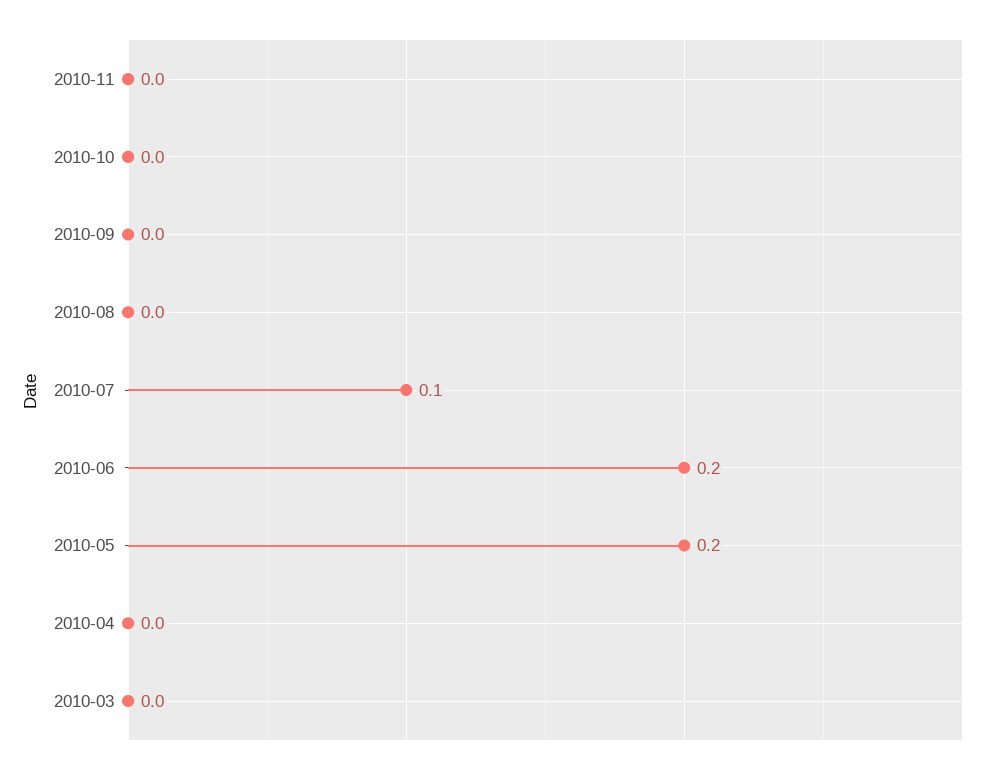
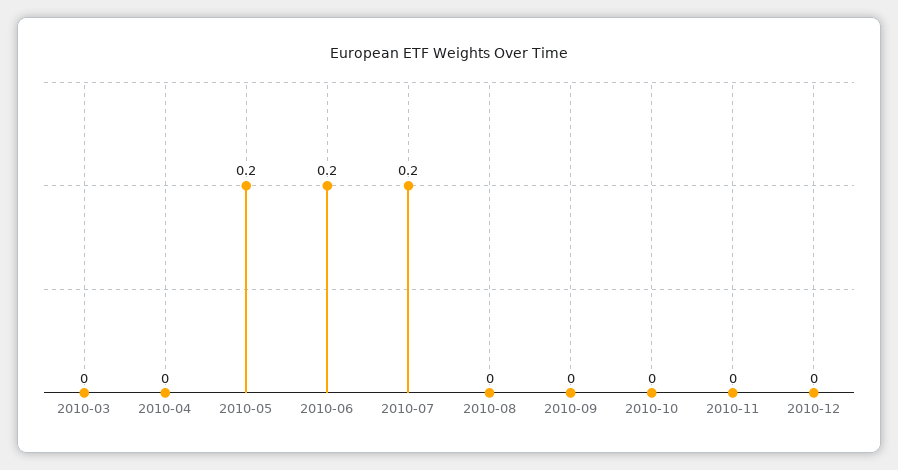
2010-07: 0.1 -> 0.2
2010-12: none -> 0

